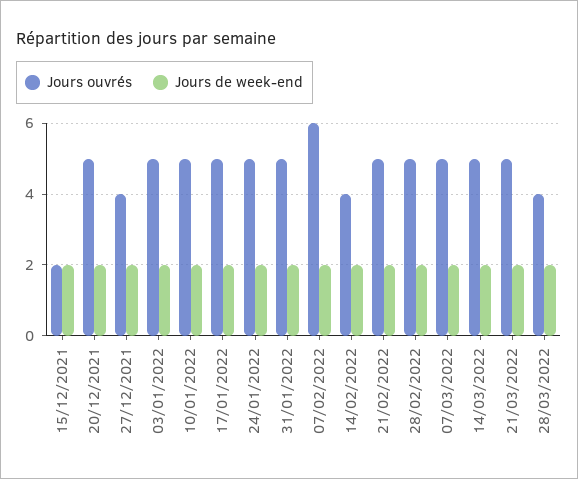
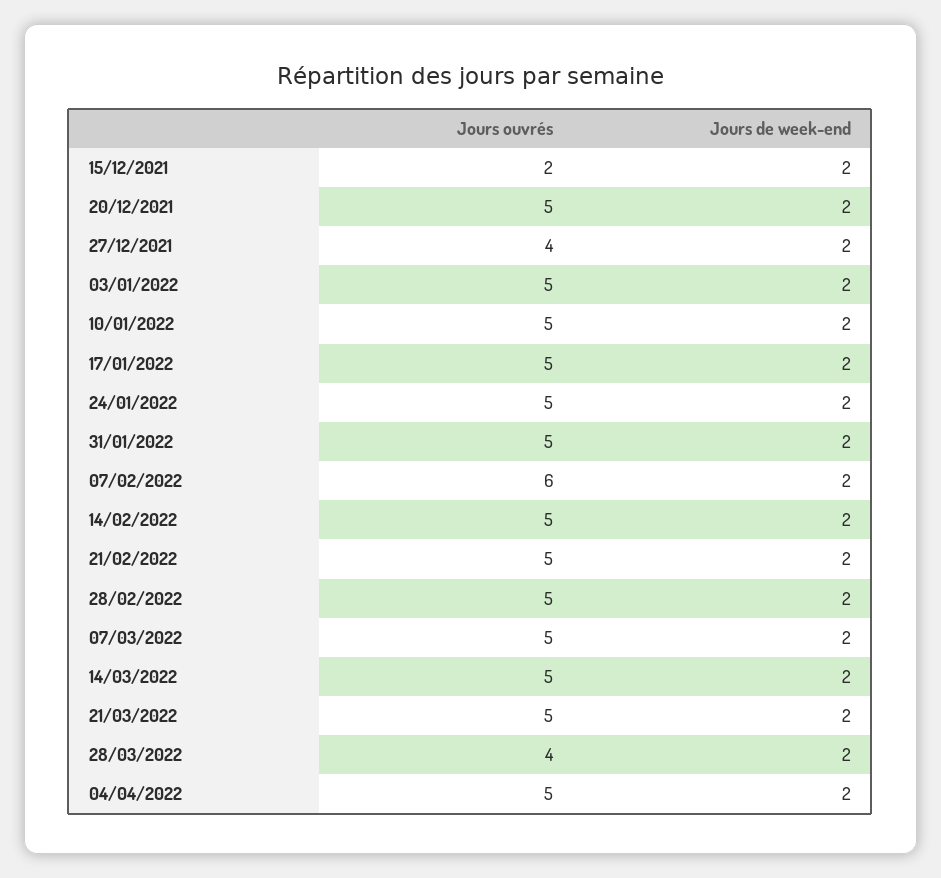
Jours ouvrés, 14/02/2022: 4 -> 5
Jours ouvrés, 04/04/2022: none -> 5
Jours de week-end, 04/04/2022: none -> 2

